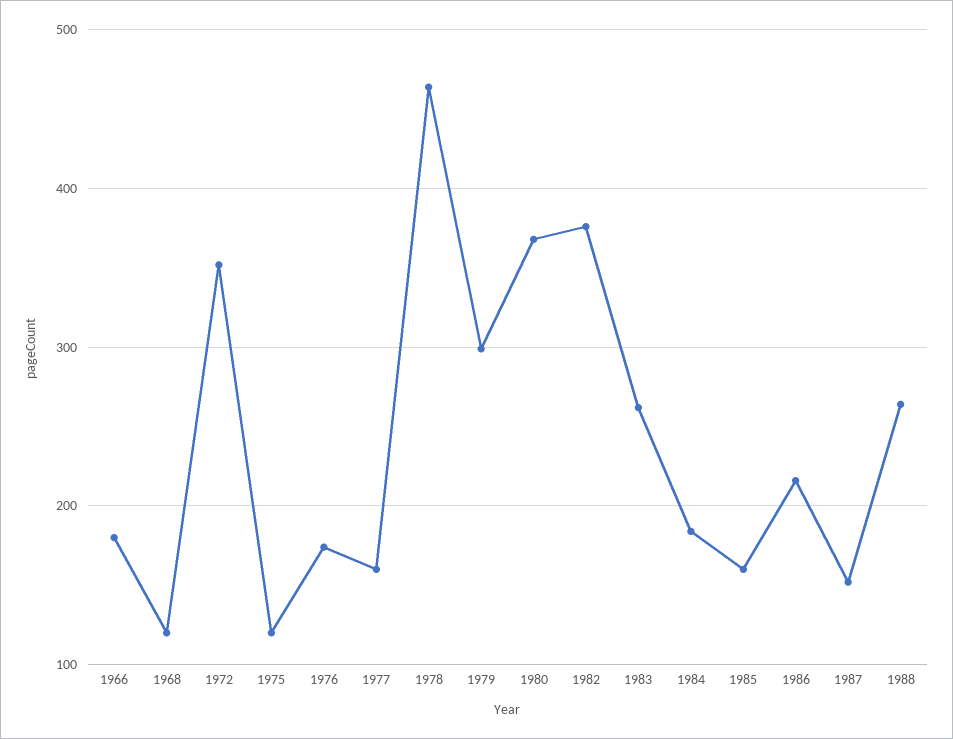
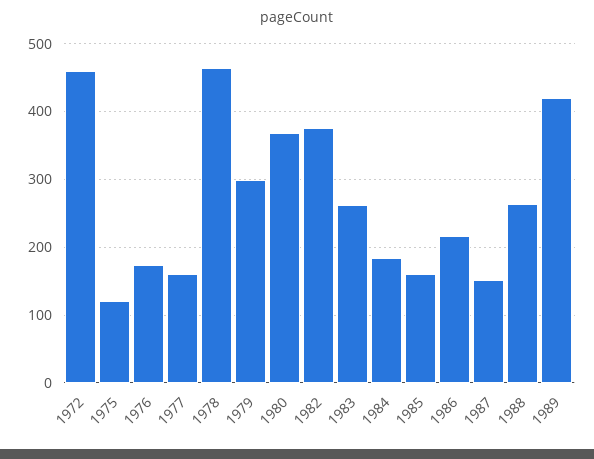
1966: 180 -> none
1968: 120 -> none
1972: 350 -> 460
1989: none -> 420

